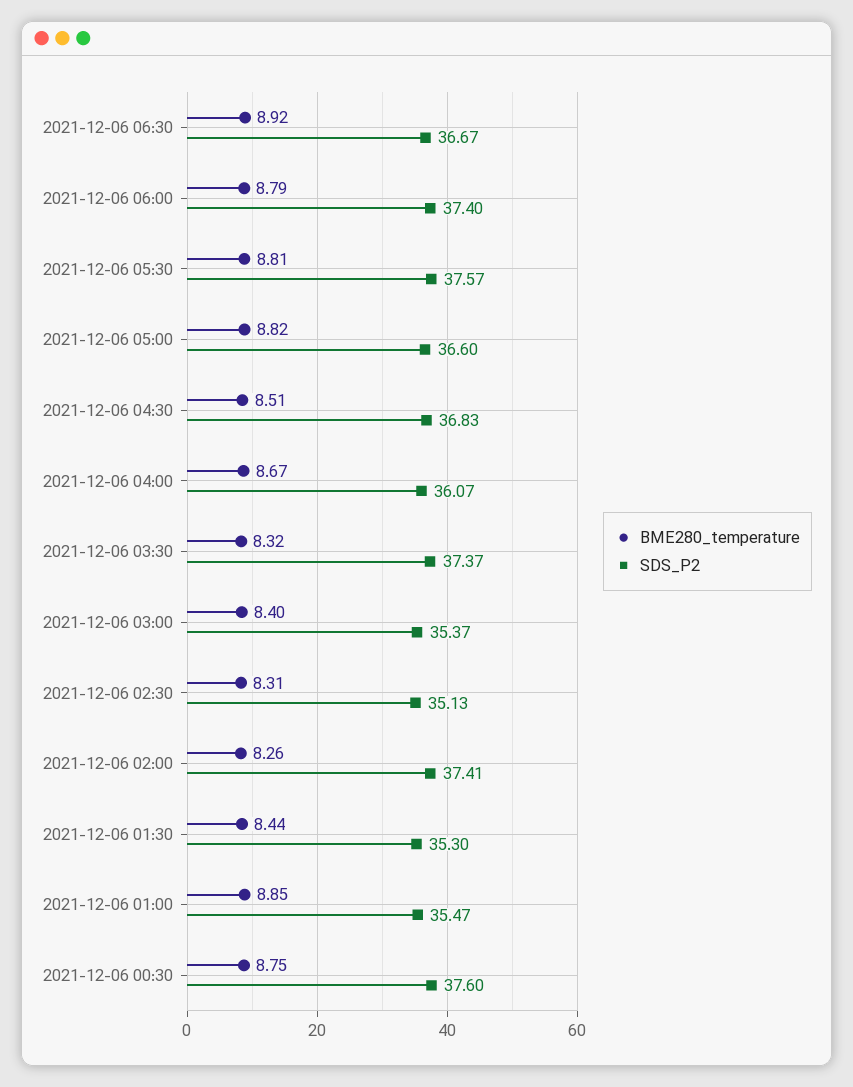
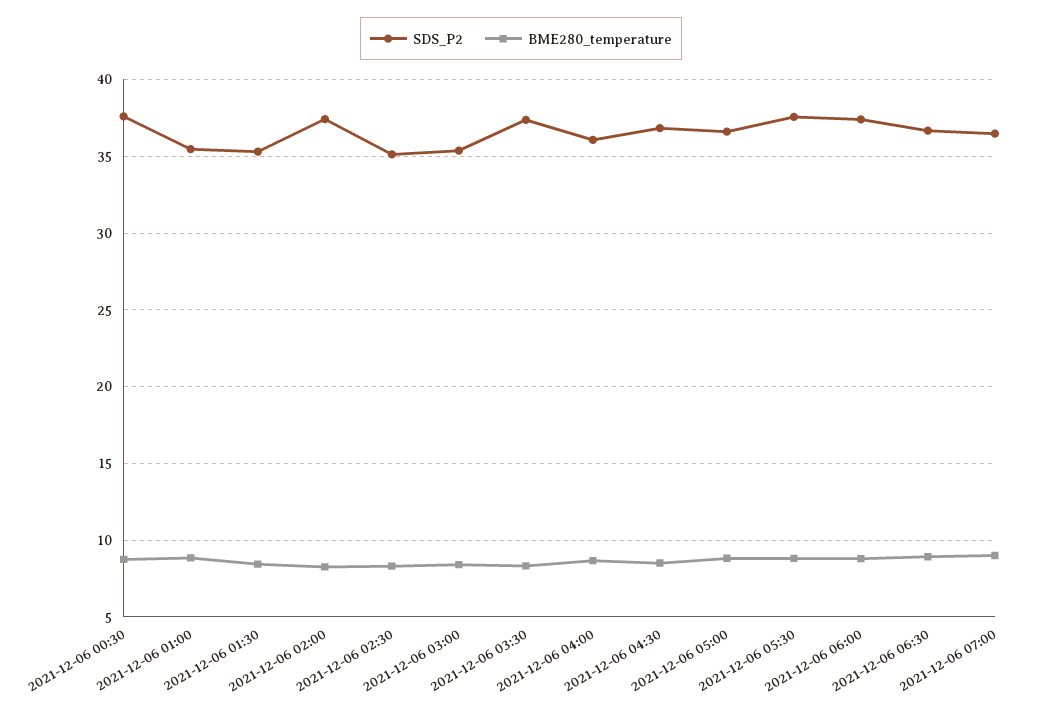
SDS_P2, 2021-12-06 07:00: none -> 36.5
BME280_temperature, 2021-12-06 07:00: none -> 9

